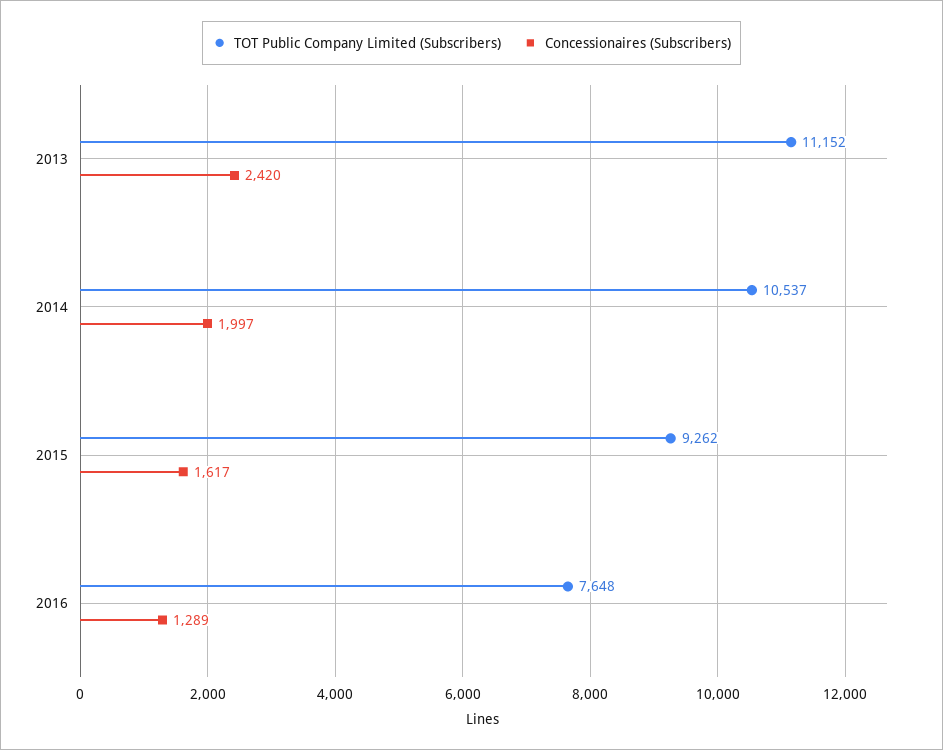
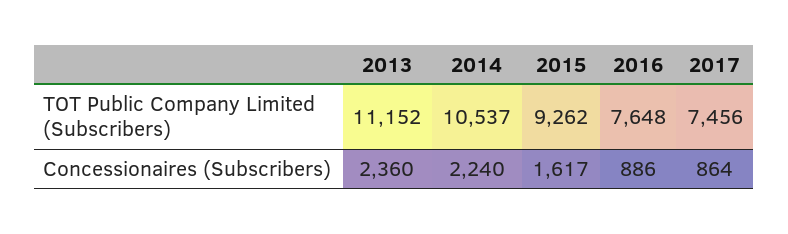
Concessionaires (Subscribers), 2013: 2420 -> 2360
Concessionaires (Subscribers), 2014: 1997 -> 2240
Concessionaires (Subscribers), 2016: 1289 -> 886
TOT Public Company Limited (Subscribers), 2017: none -> 7456
Concessionaires (Subscribers), 2017: none -> 864

